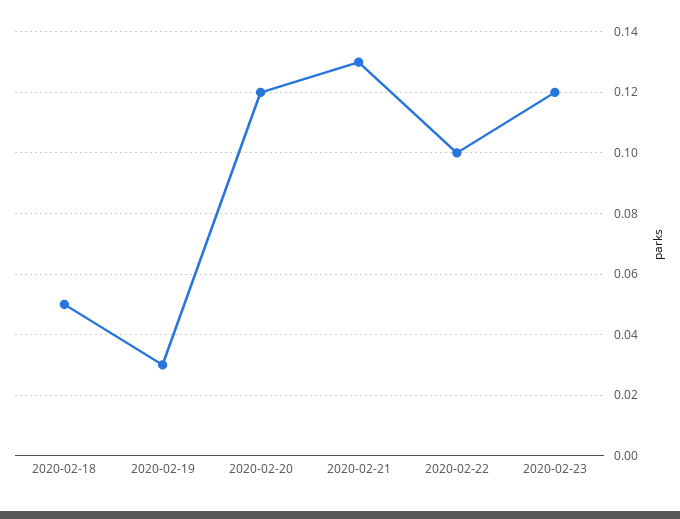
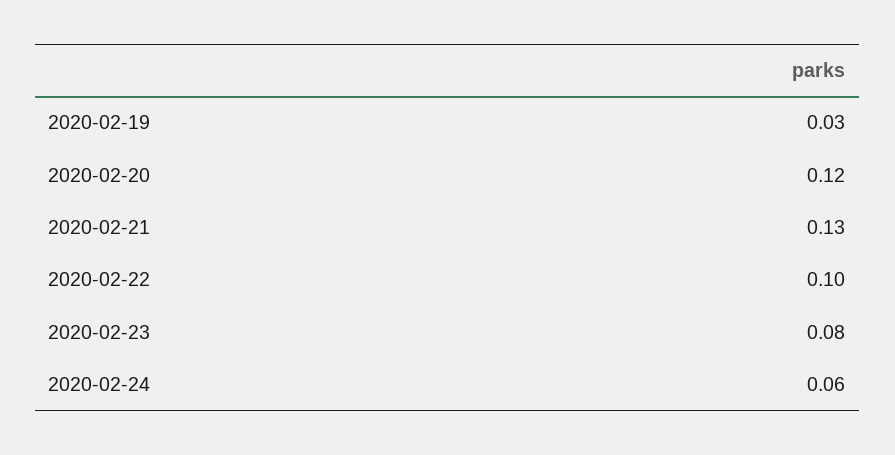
2020-02-18: 0.05 -> none
2020-02-23: 0.12 -> 0.08
2020-02-24: none -> 0.06

